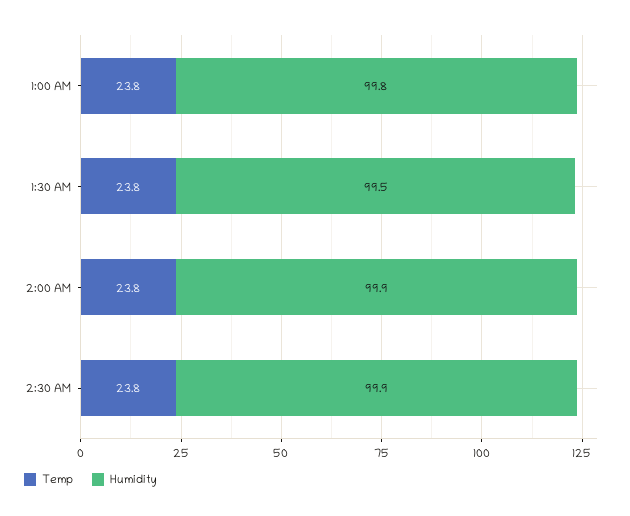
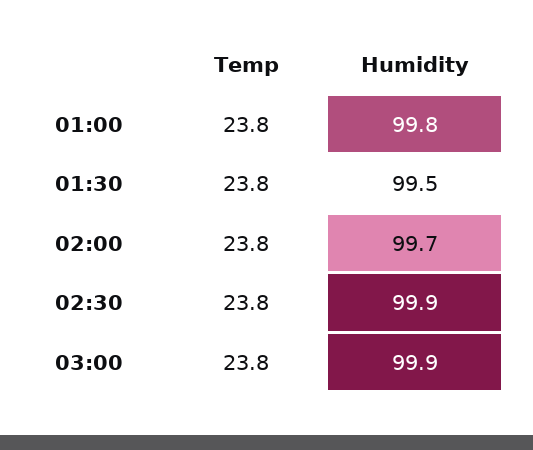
Humidity, 2:00 AM: 99.9 -> 99.7
Temp, 03:00: none -> 23.8
Humidity, 03:00: none -> 99.9

